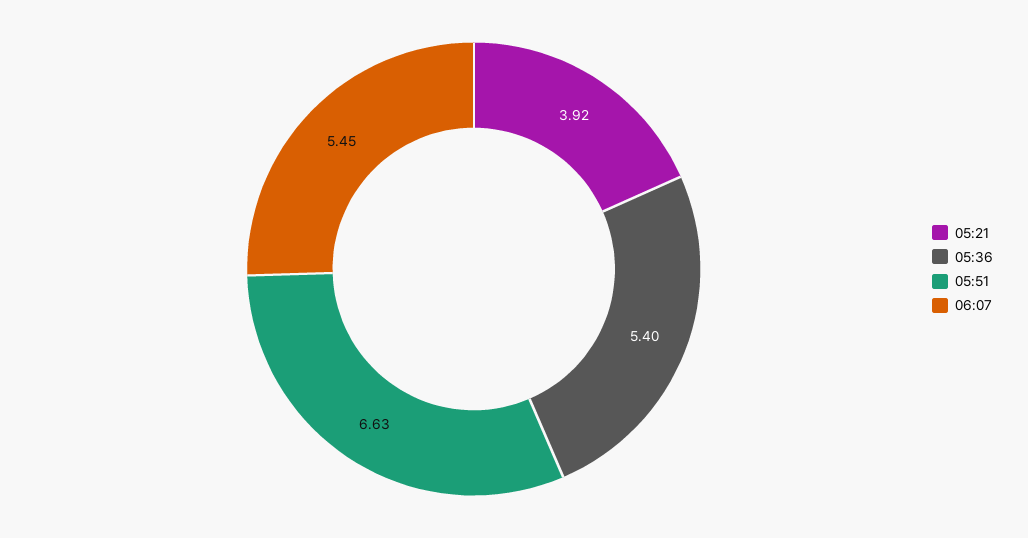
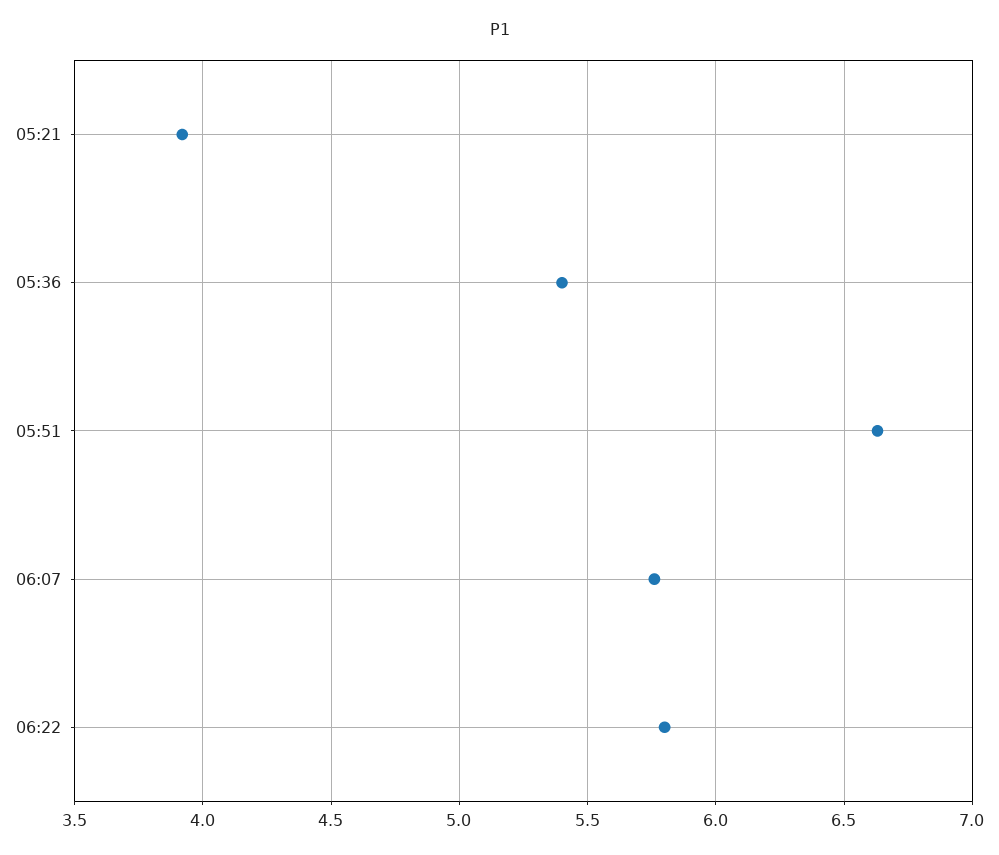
06:07: 5.45 -> 5.75
06:22: none -> 5.8

